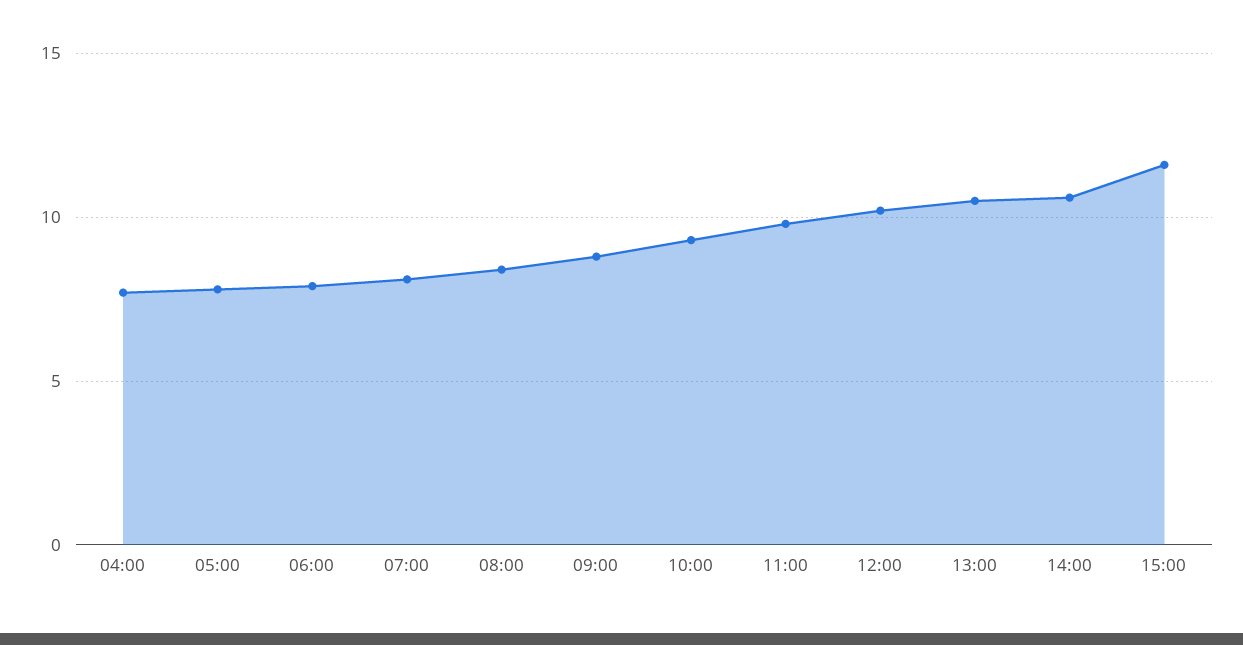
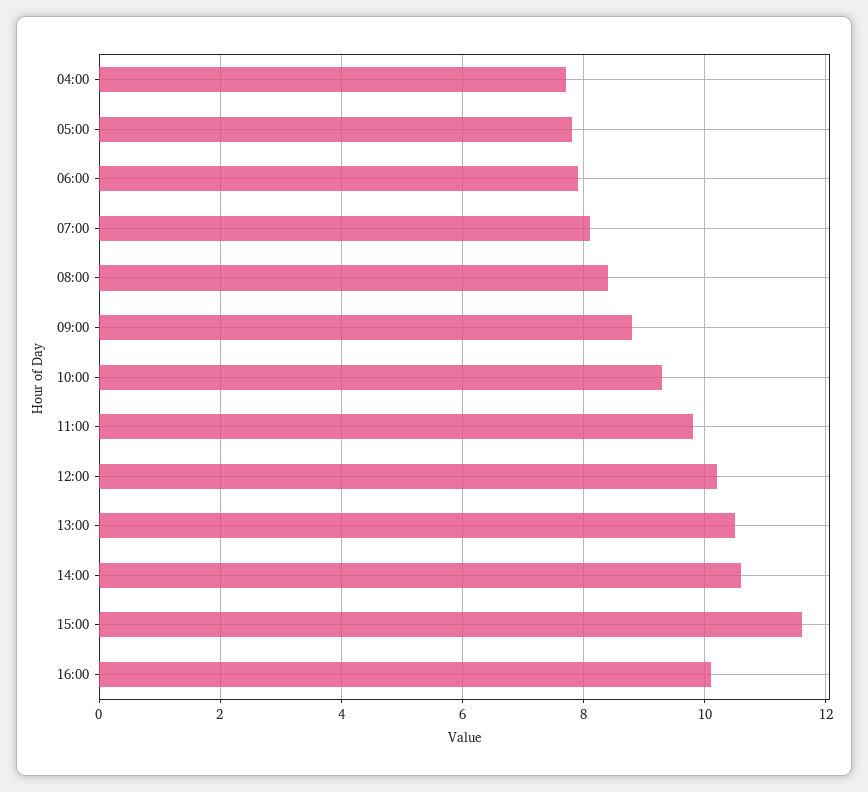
16:00: none -> 10

